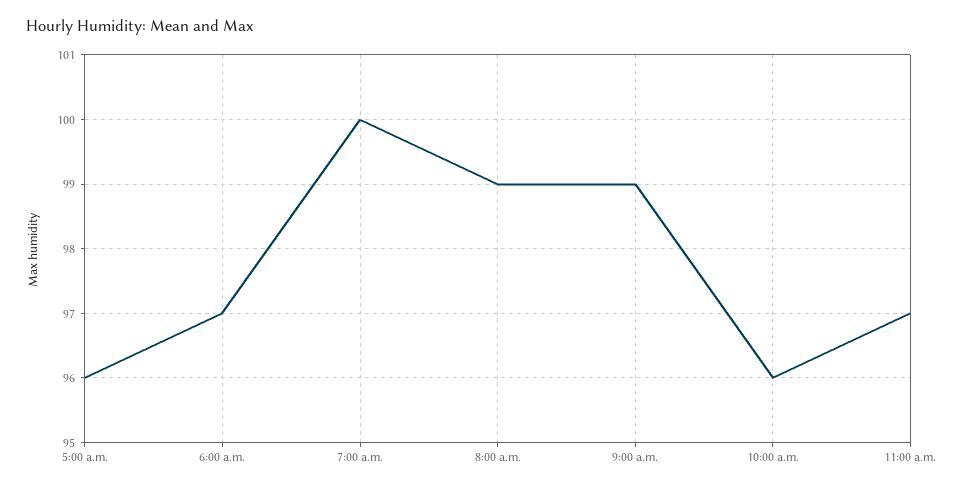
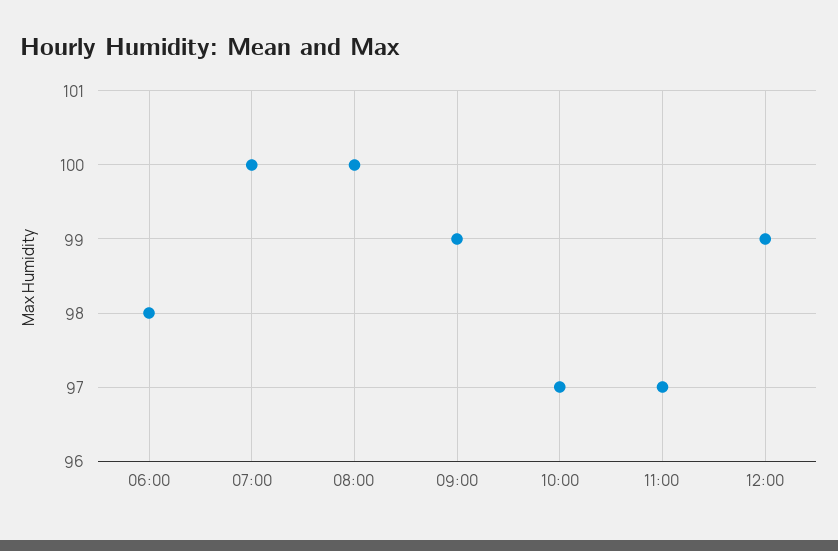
5:00 a.m.: 96 -> none
6:00 a.m.: 97 -> 98
8:00 a.m.: 99 -> 100
10:00 a.m.: 96 -> 97
12:00: none -> 99

